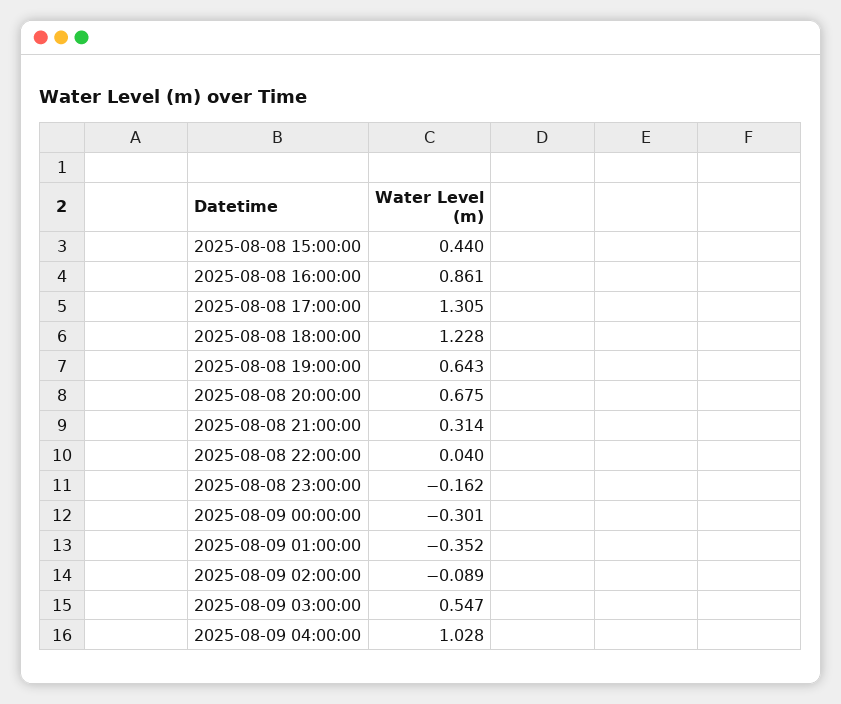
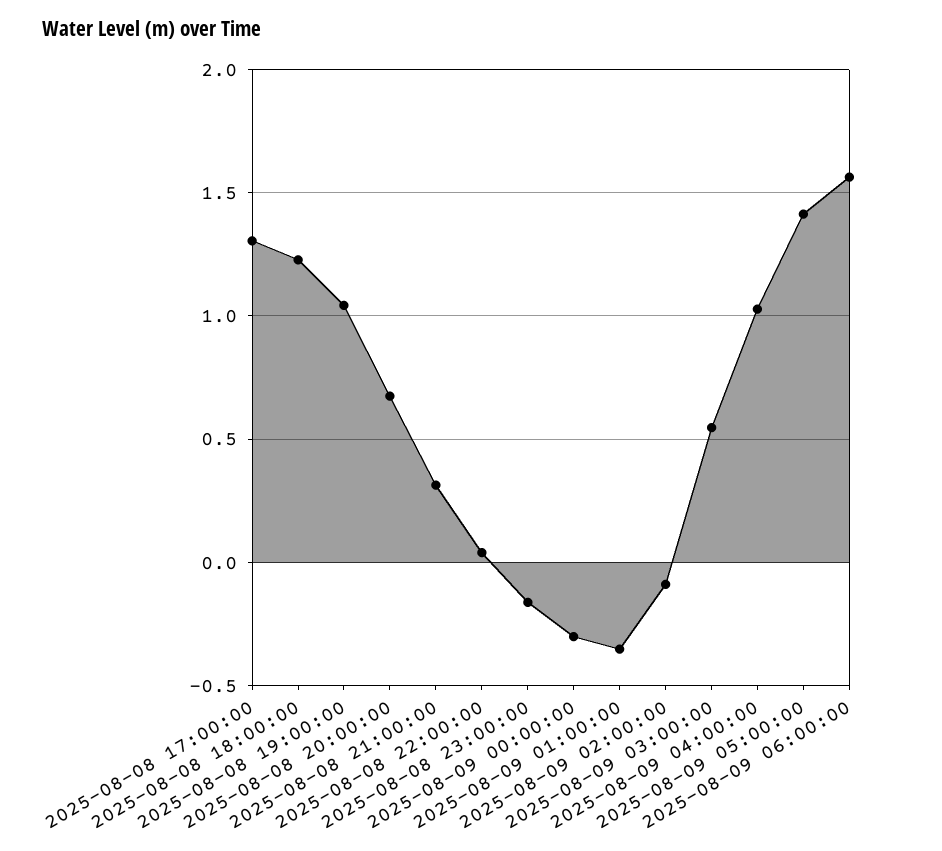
2025-08-08 15:00:00: 0.44 -> none
2025-08-08 16:00:00: 0.861 -> none
2025-08-08 19:00:00: 0.643 -> 1.05
2025-08-09 05:00:00: none -> 1.4
2025-08-09 06:00:00: none -> 1.55

